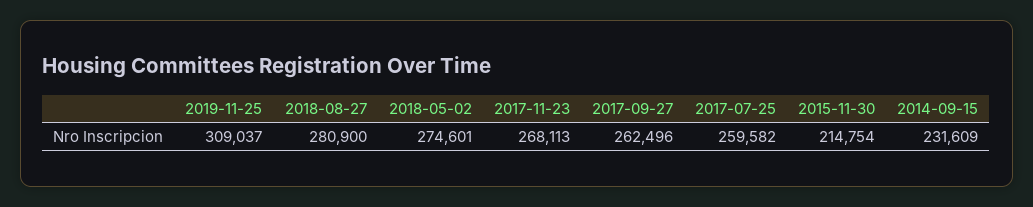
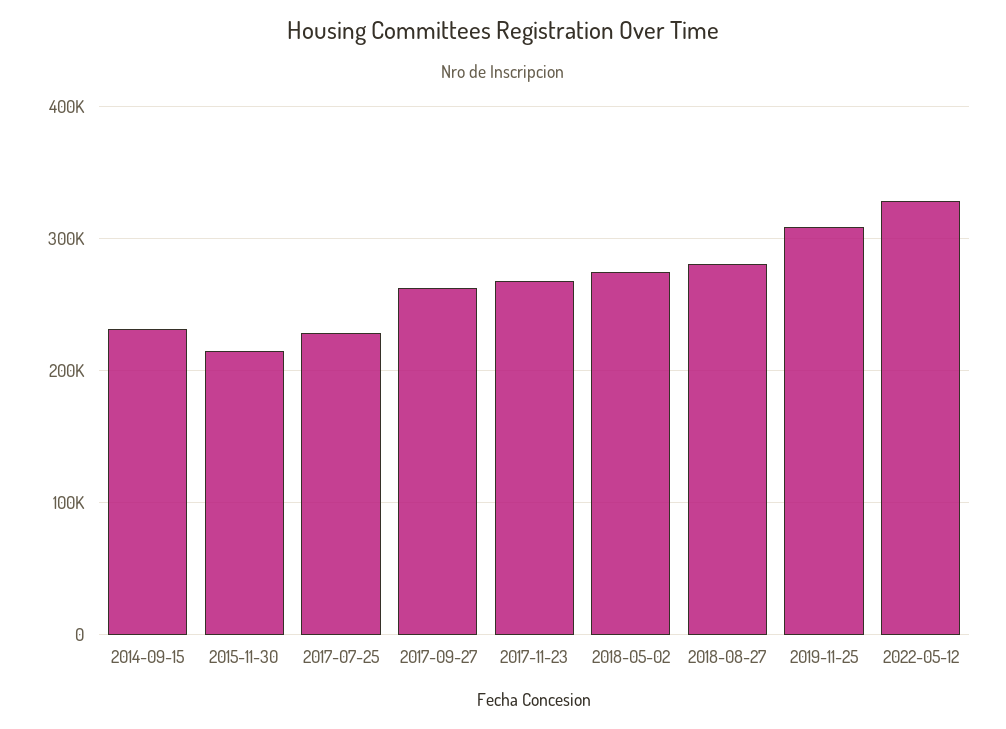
2017-07-25: 259582 -> 230000
2022-05-12: none -> 330000

